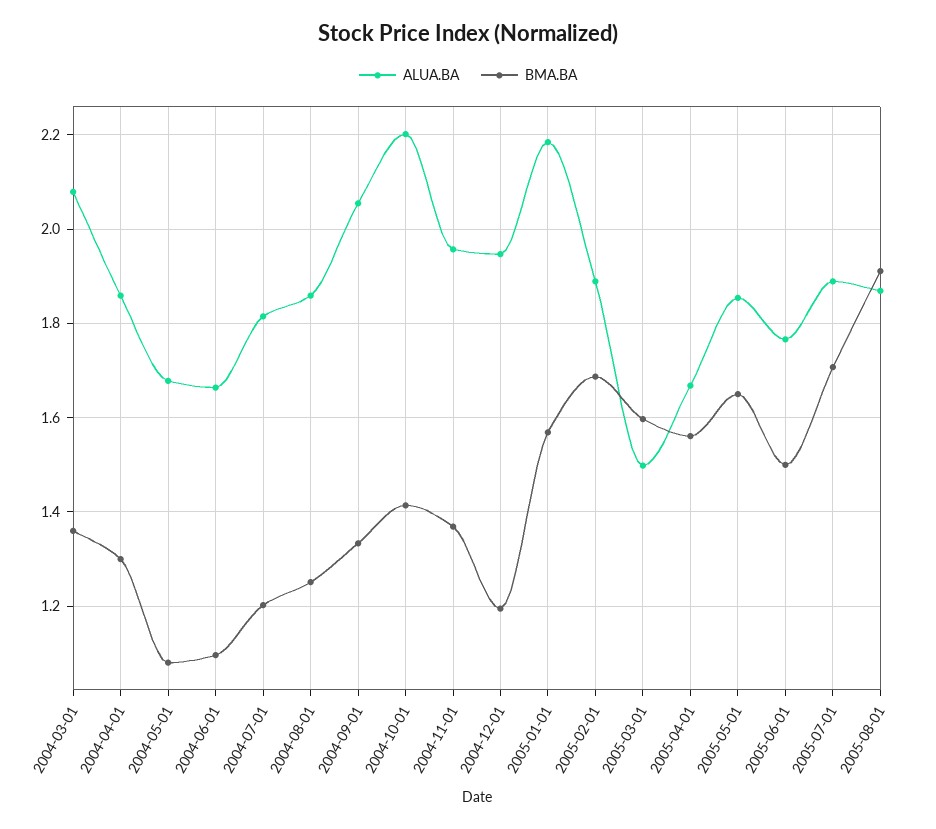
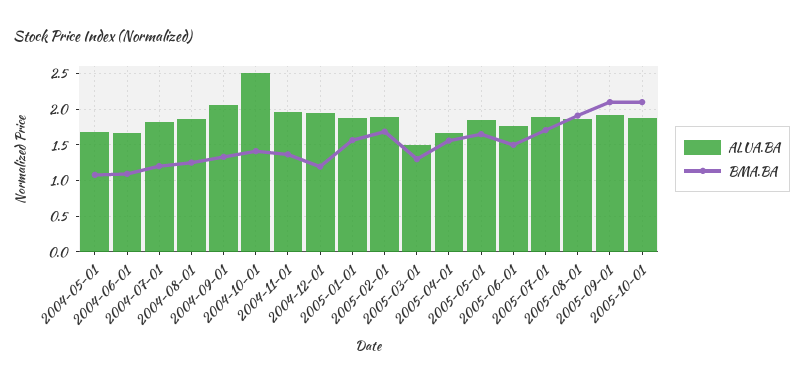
ALUA.BA, 2004-03-01: 2.08 -> none
BMA.BA, 2004-03-01: 1.36 -> none
ALUA.BA, 2004-04-01: 1.86 -> none
BMA.BA, 2004-04-01: 1.3 -> none
ALUA.BA, 2004-10-01: 2.2 -> 2.5
ALUA.BA, 2005-01-01: 2.18 -> 1.9
BMA.BA, 2005-03-01: 1.6 -> 1.3
ALUA.BA, 2005-09-01: none -> 1.9
BMA.BA, 2005-09-01: none -> 2.1
ALUA.BA, 2005-10-01: none -> 1.9
BMA.BA, 2005-10-01: none -> 2.1

